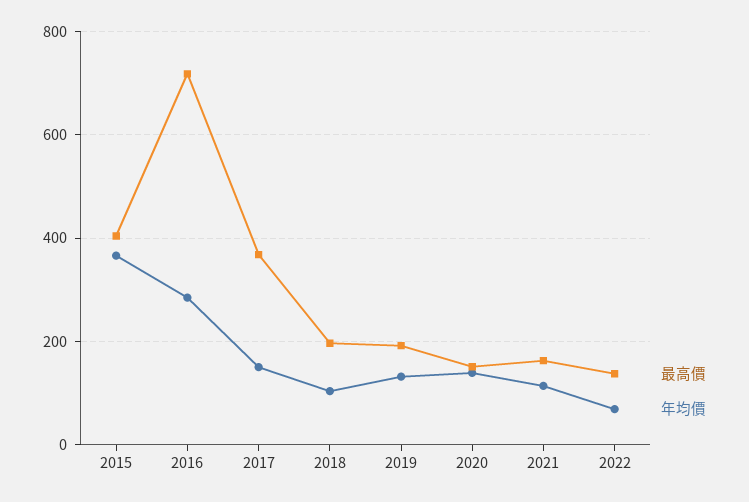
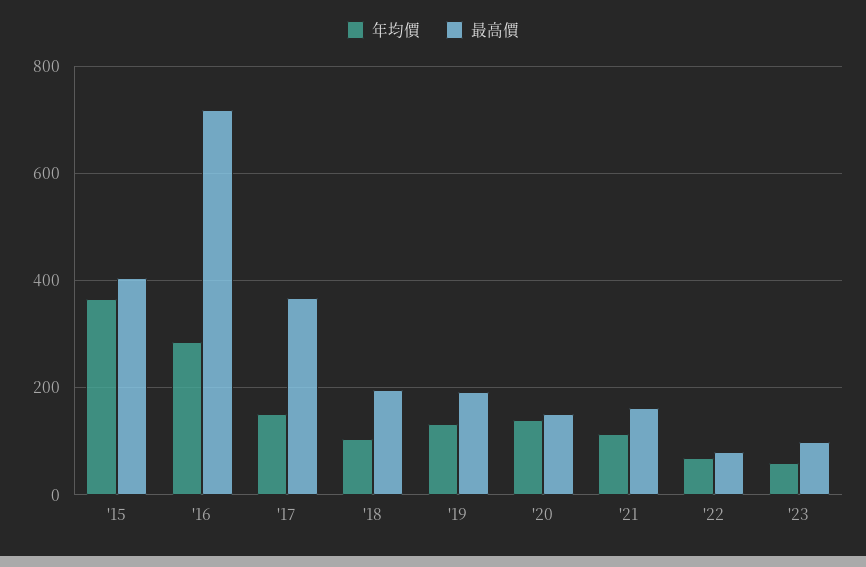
最高價, 2022: 140 -> 80
年均價, '23: none -> 60
最高價, '23: none -> 100

